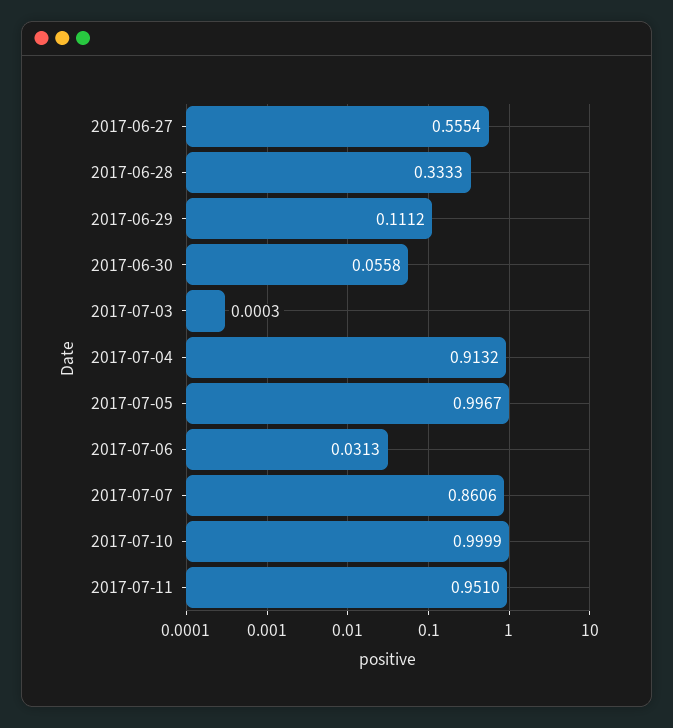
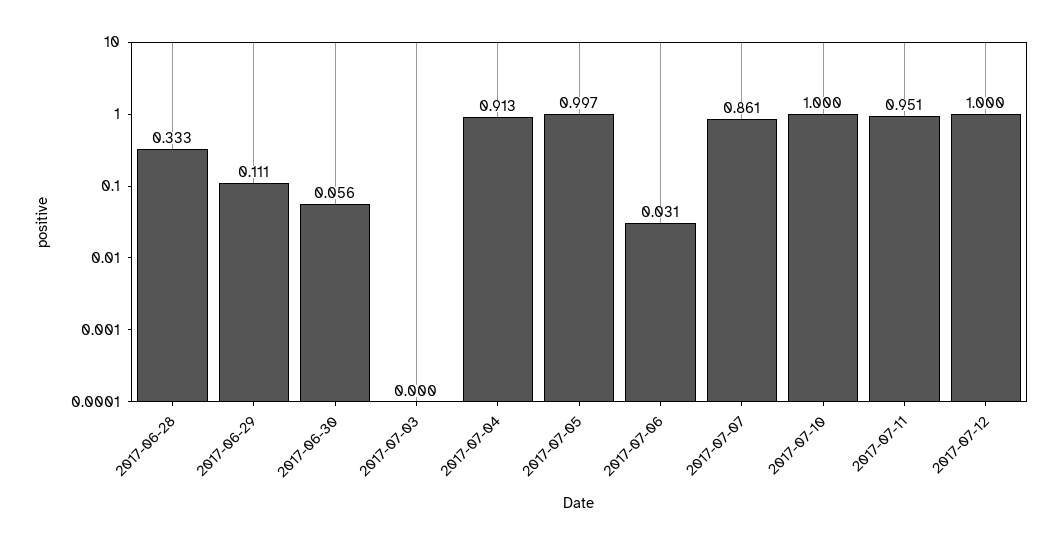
2017-06-27: 0.5554 -> none
2017-07-12: none -> 1

